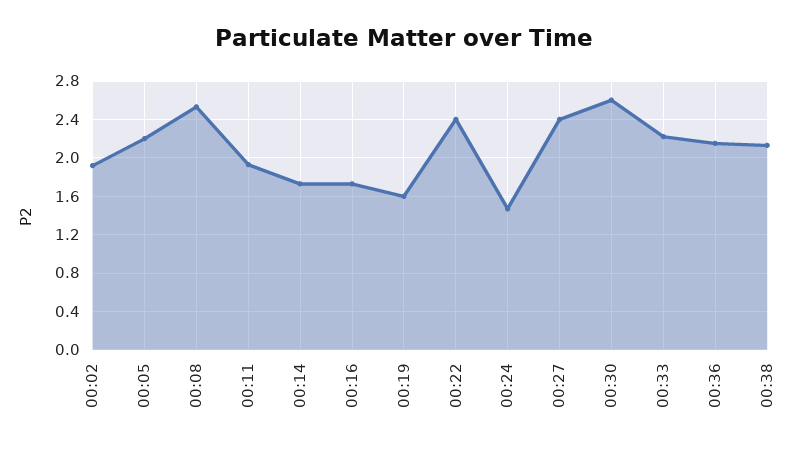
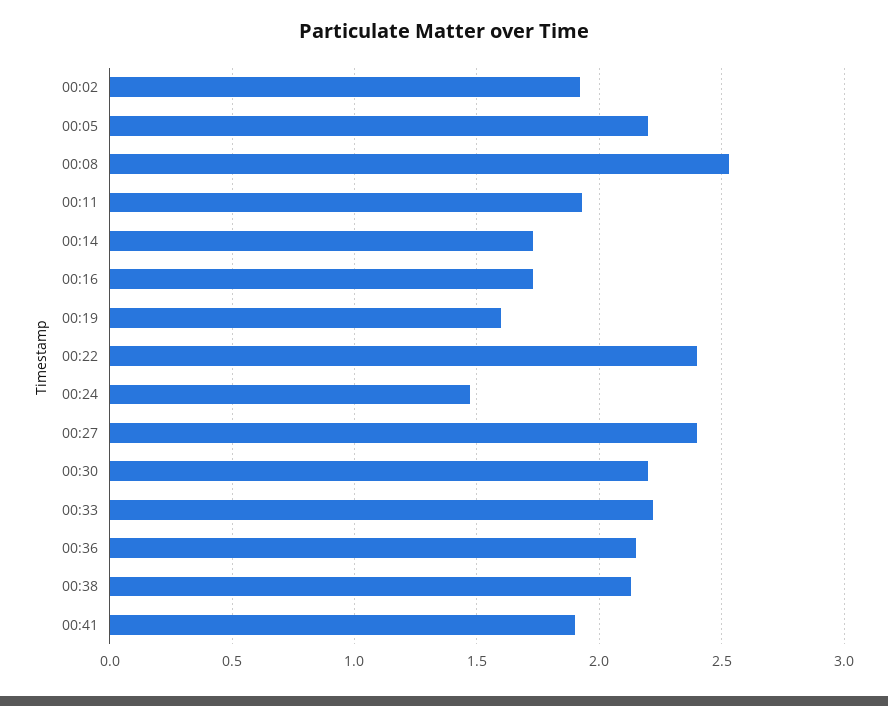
00:30: 2.6 -> 2.2
00:41: none -> 1.9

